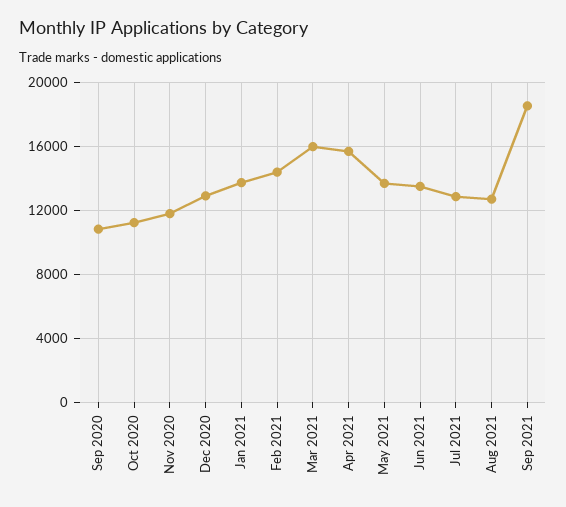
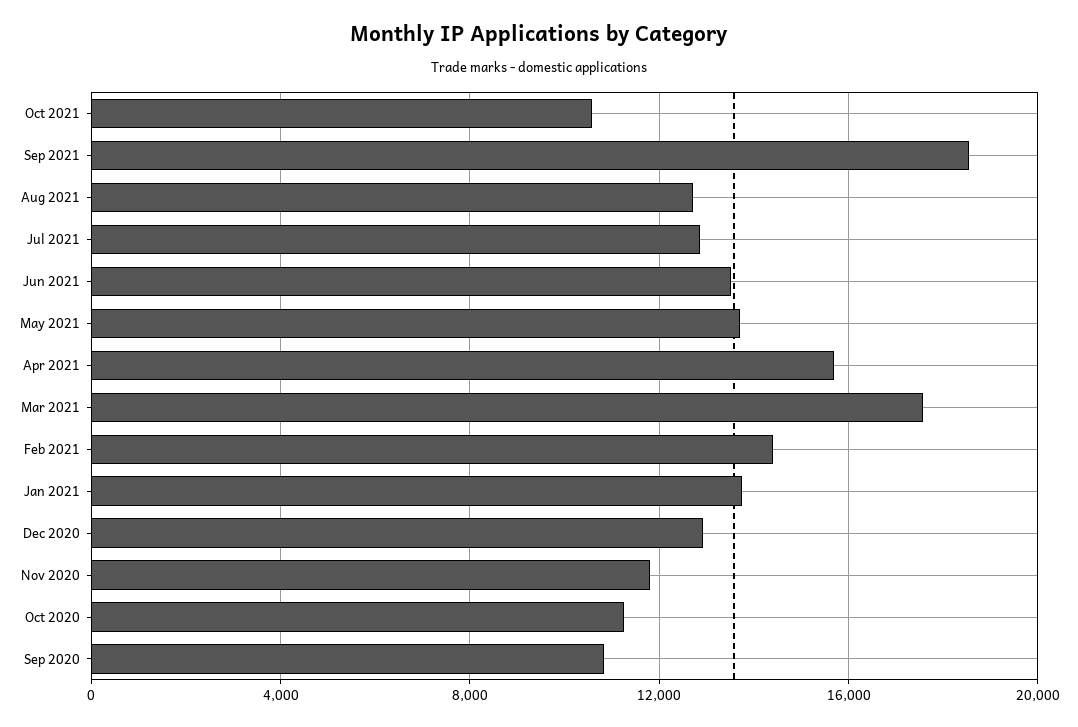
Mar 2021: 16000 -> 17500
Oct 2021: none -> 10500

